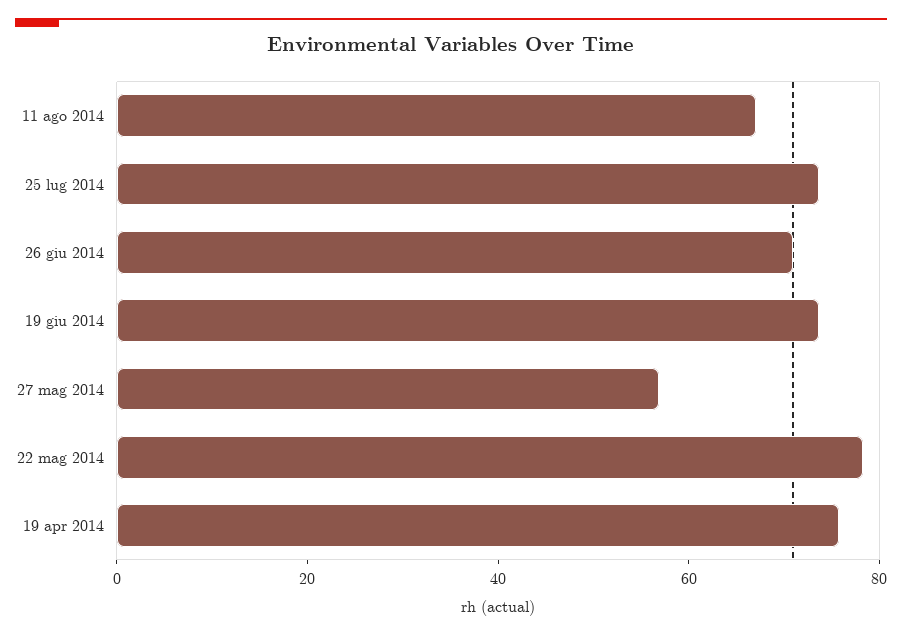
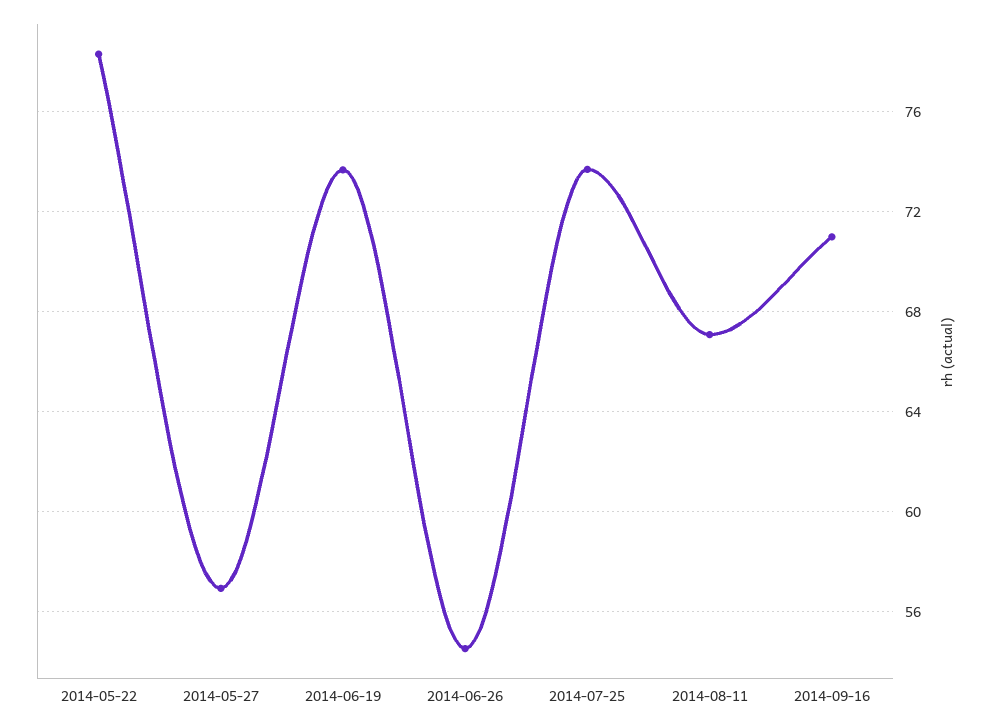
26 giu 2014: 70 -> 54.5
19 apr 2014: 75 -> none
2014-09-16: none -> 71

